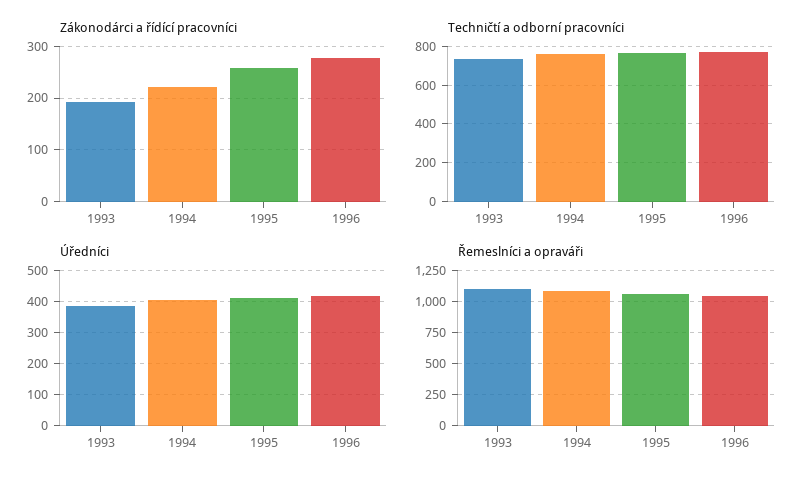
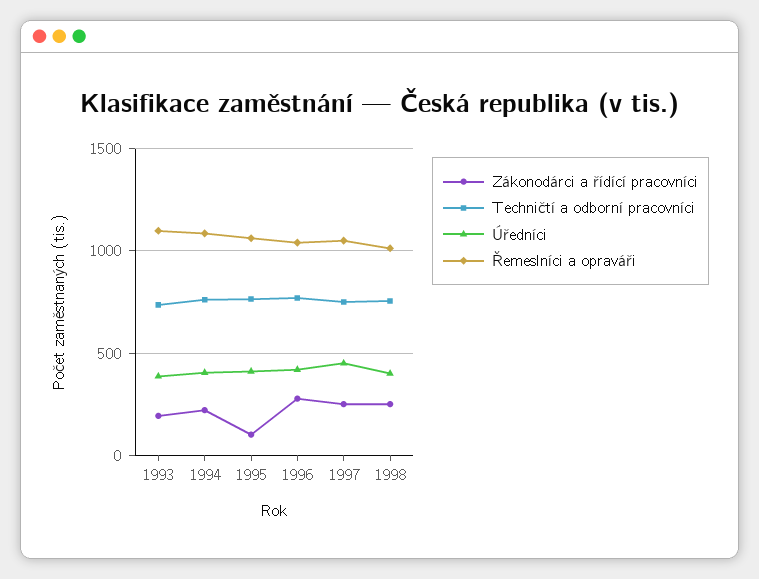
Zákonodárci a řídící pracovníci, 1995: 260 -> 100
Zákonodárci a řídící pracovníci, 1997: none -> 250
Techničtí a odborní pracovníci, 1997: none -> 750
Úředníci, 1997: none -> 450
Řemeslníci a opraváři, 1997: none -> 1050
Zákonodárci a řídící pracovníci, 1998: none -> 250
Techničtí a odborní pracovníci, 1998: none -> 750
Úředníci, 1998: none -> 400
Řemeslníci a opraváři, 1998: none -> 1000

